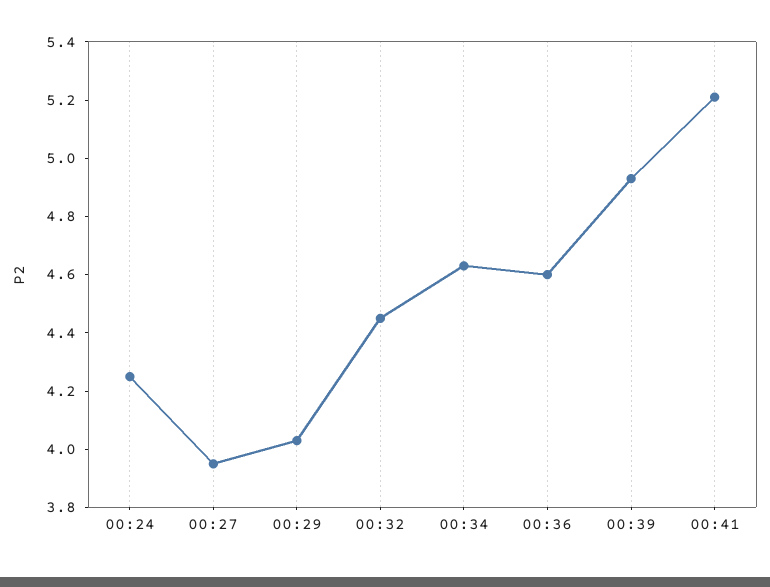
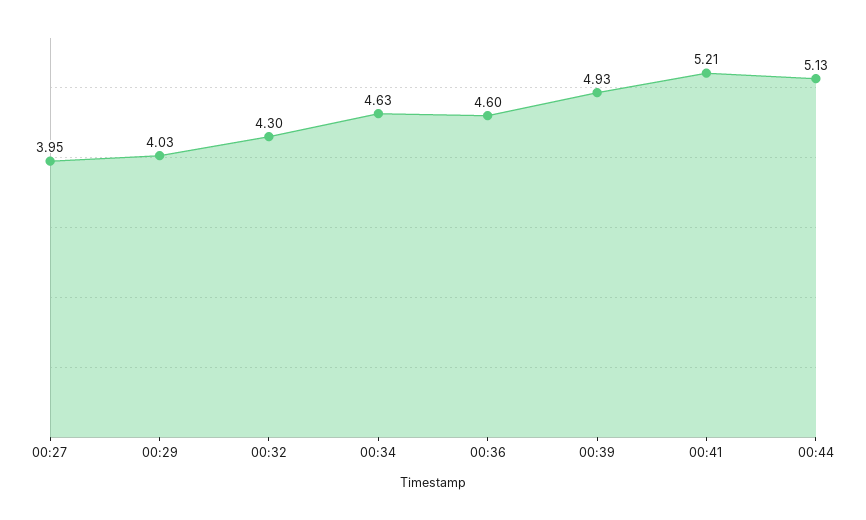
00:24: 4.25 -> none
00:32: 4.45 -> 4.3
00:44: none -> 5.13

